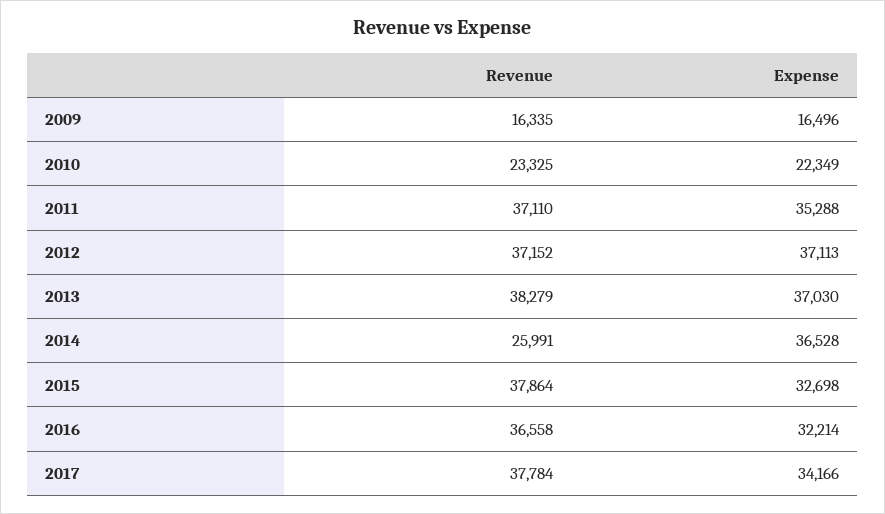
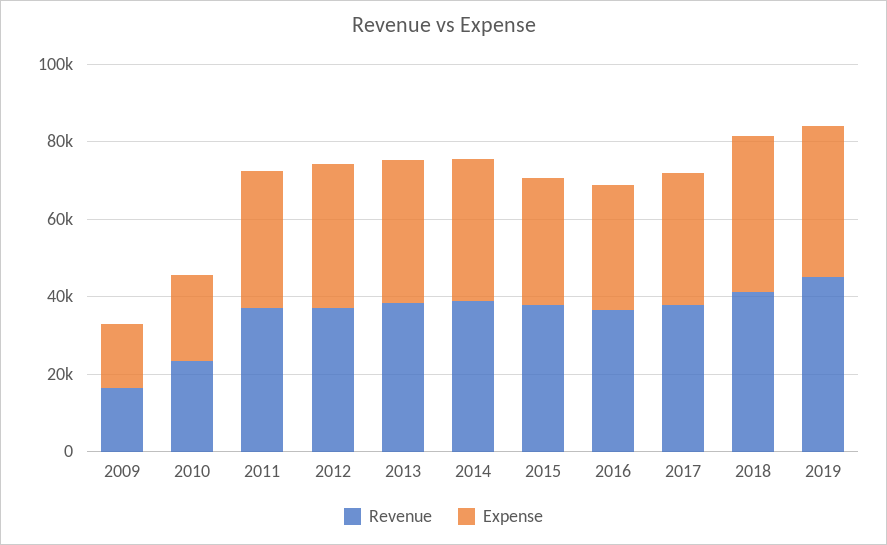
Revenue, 2014: 25991 -> 40000
Revenue, 2018: none -> 40000
Expense, 2018: none -> 40000
Revenue, 2019: none -> 45000
Expense, 2019: none -> 40000

